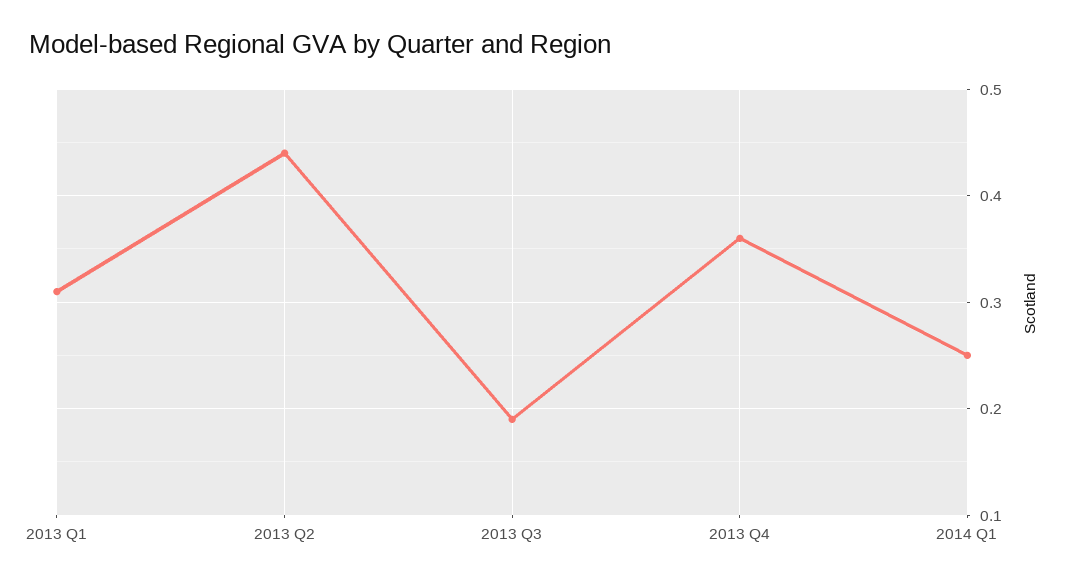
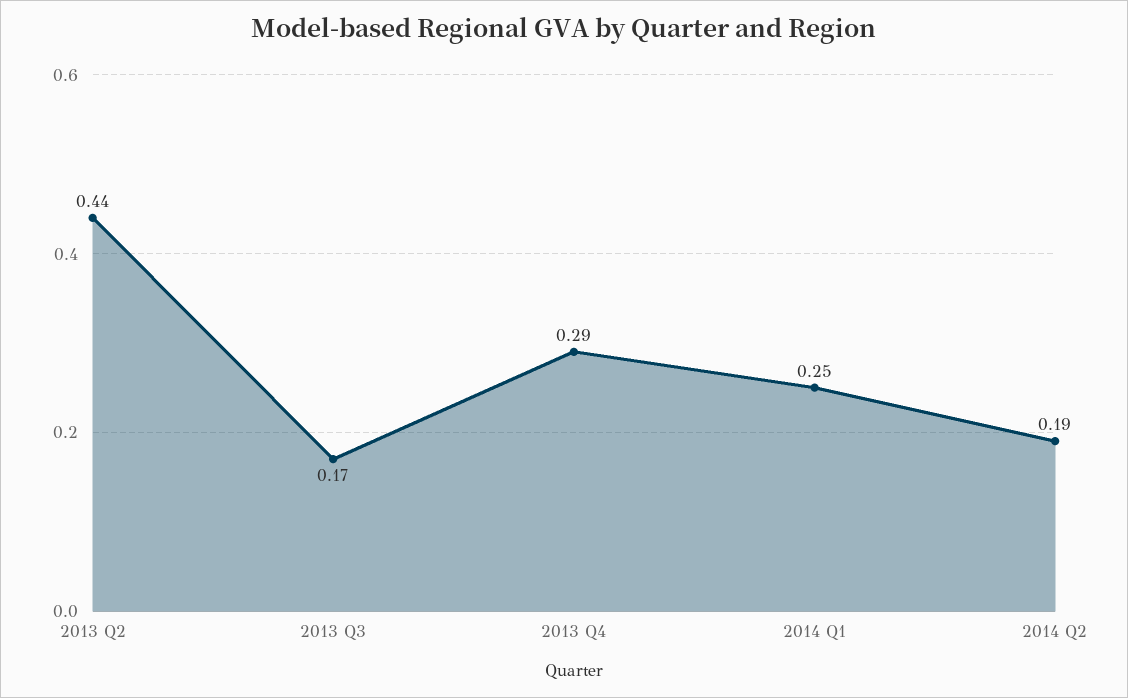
2013 Q1: 0.31 -> none
2013 Q3: 0.19 -> 0.17
2013 Q4: 0.36 -> 0.29
2014 Q2: none -> 0.19

